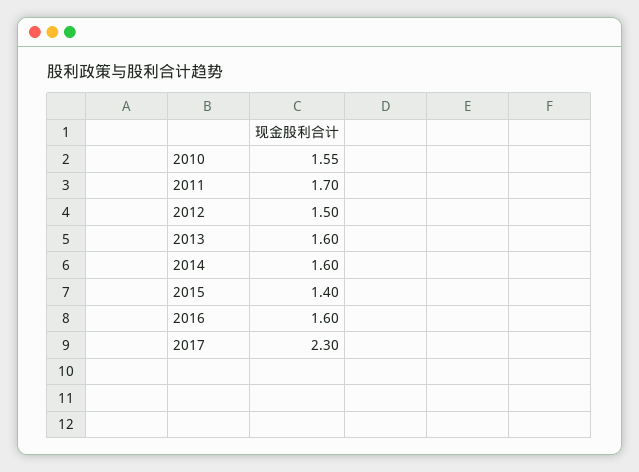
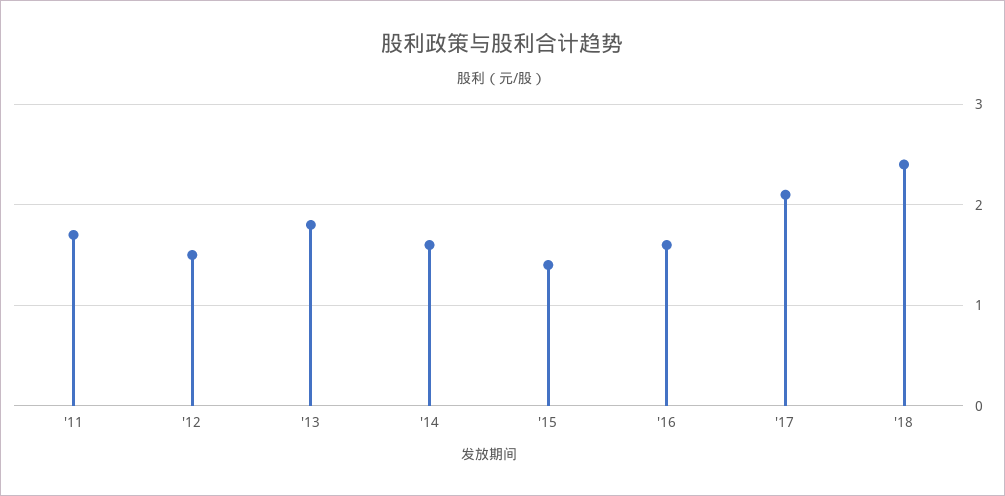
2010: 1.55 -> none
2013: 1.6 -> 1.8
2017: 2.3 -> 2.1
'18: none -> 2.4

